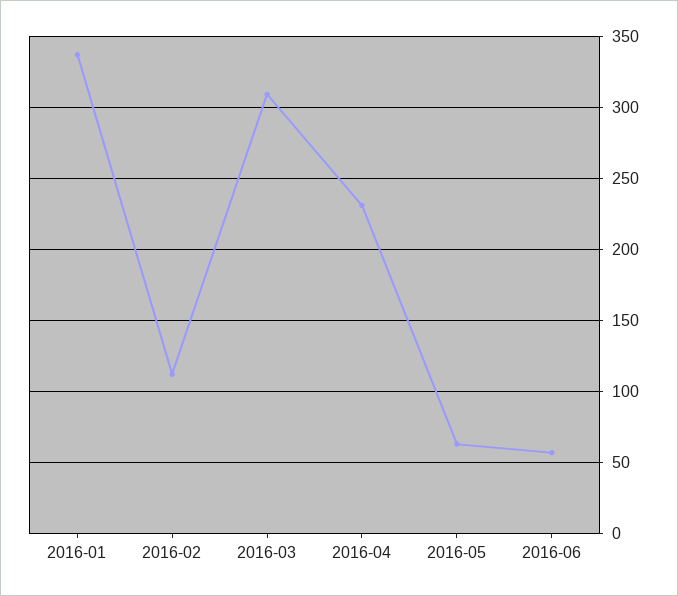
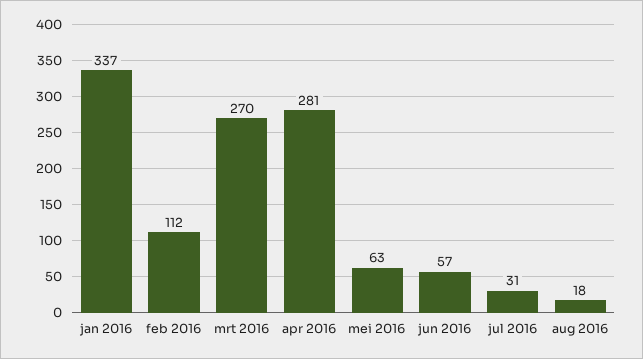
2016-03: 310 -> 270
2016-04: 230 -> 281
jul 2016: none -> 31
aug 2016: none -> 18

